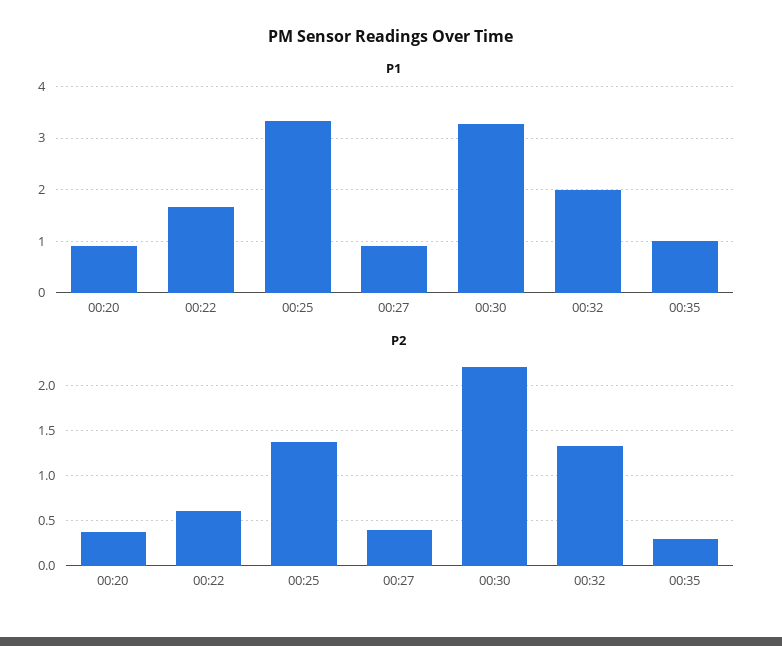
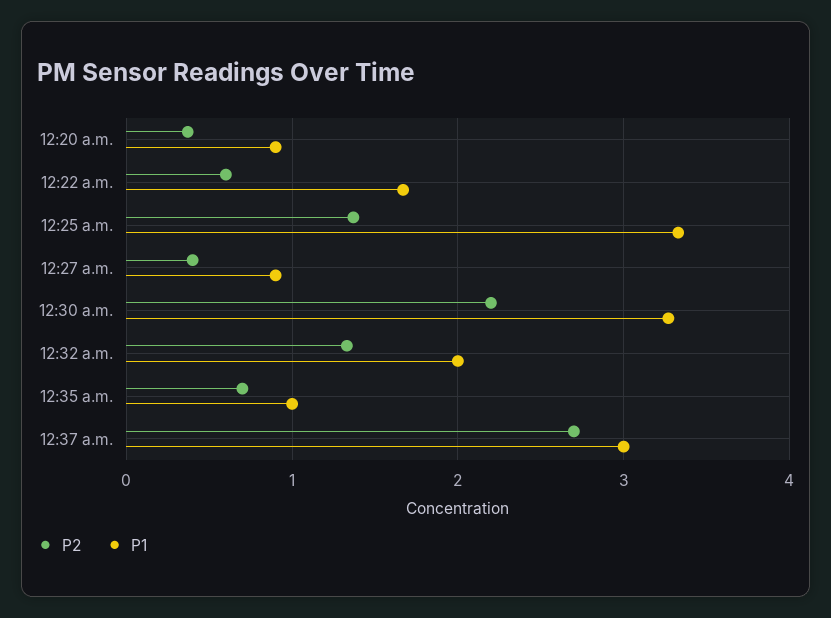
P2, 00:35: 0.3 -> 0.7
P2, 12:37 a.m.: none -> 2.7
P1, 12:37 a.m.: none -> 3

